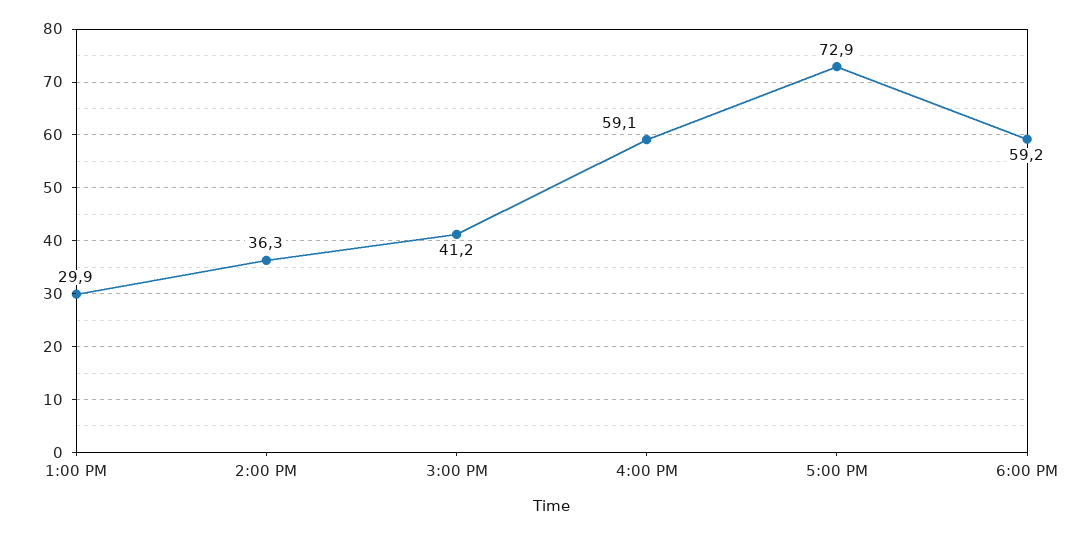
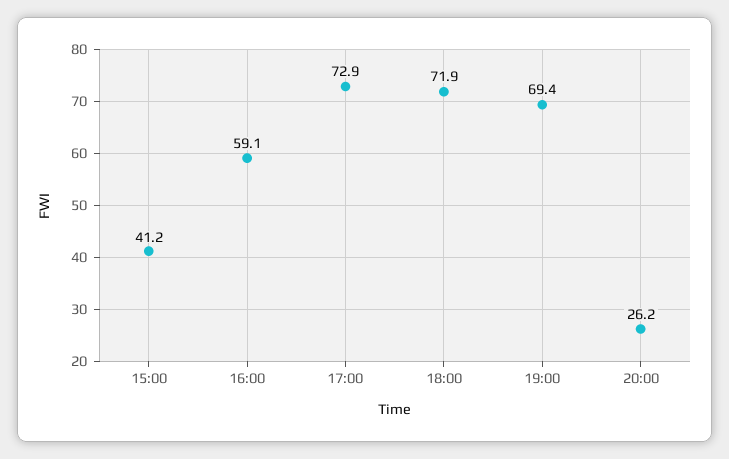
1:00 PM: 29.9 -> none
2:00 PM: 36.3 -> none
6:00 PM: 59.2 -> 71.9
19:00: none -> 69.4
20:00: none -> 26.2

